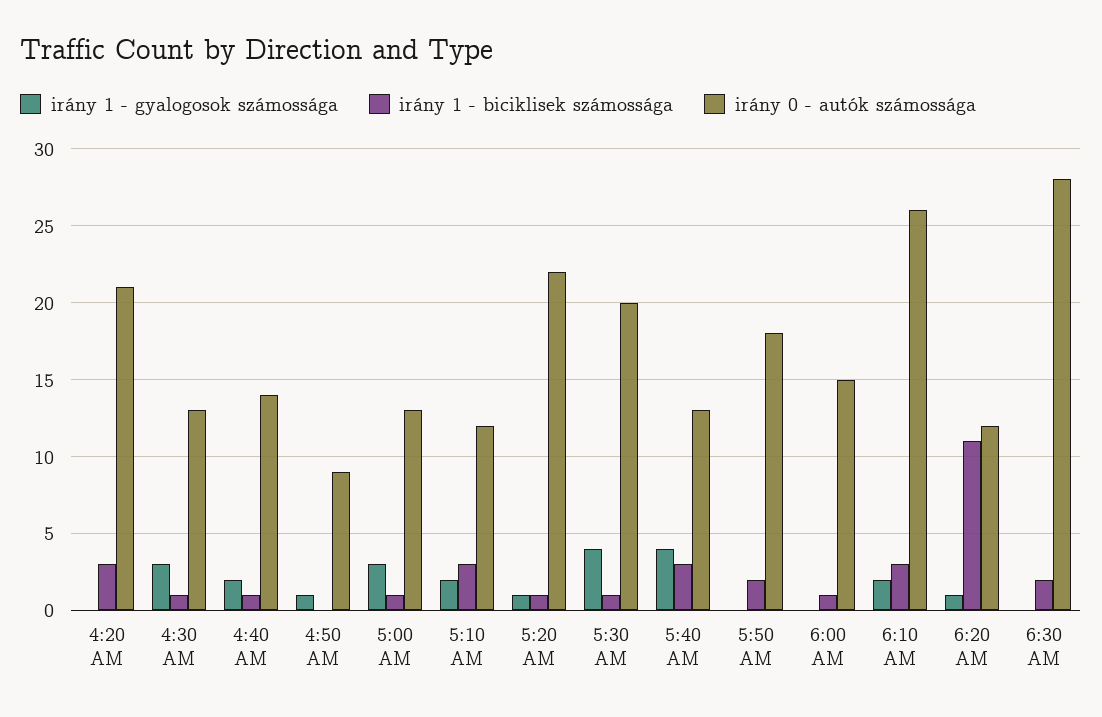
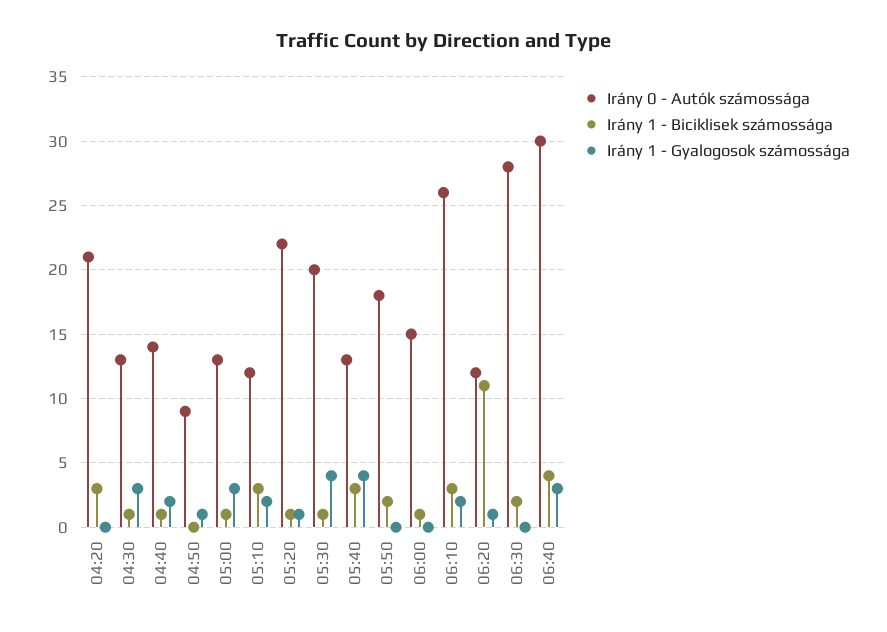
irány 0 - autók számossága, 06:40: none -> 30
irány 1 - biciklisek számossága, 06:40: none -> 4
irány 1 - gyalogosok számossága, 06:40: none -> 3

